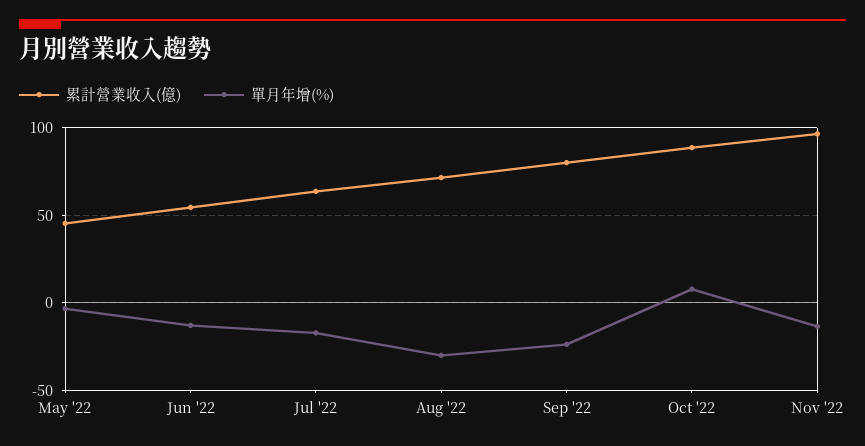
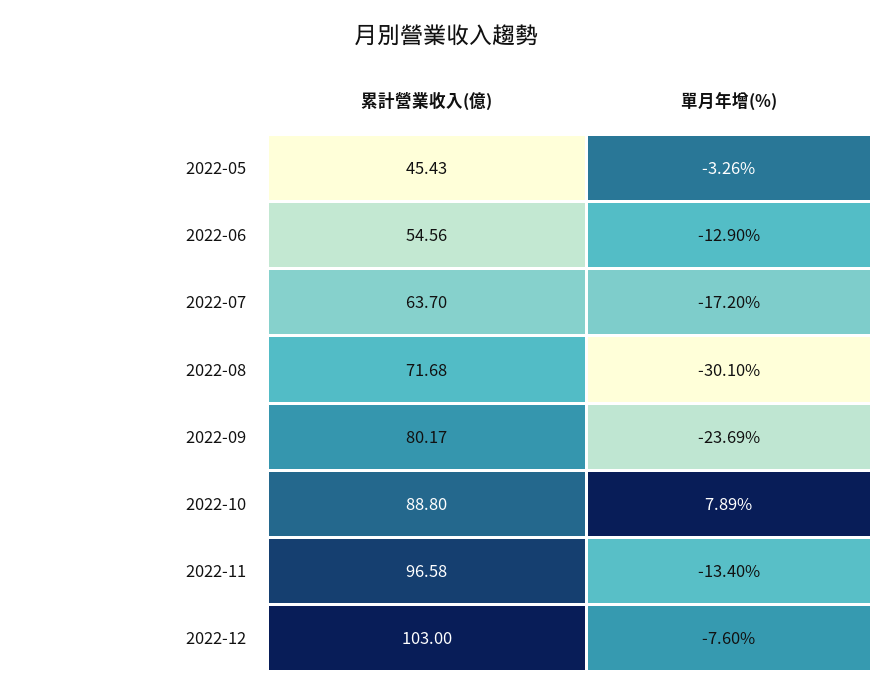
累計營業收入(億), 2022-12: none -> 103
單月年增(%), 2022-12: none -> -7.6

